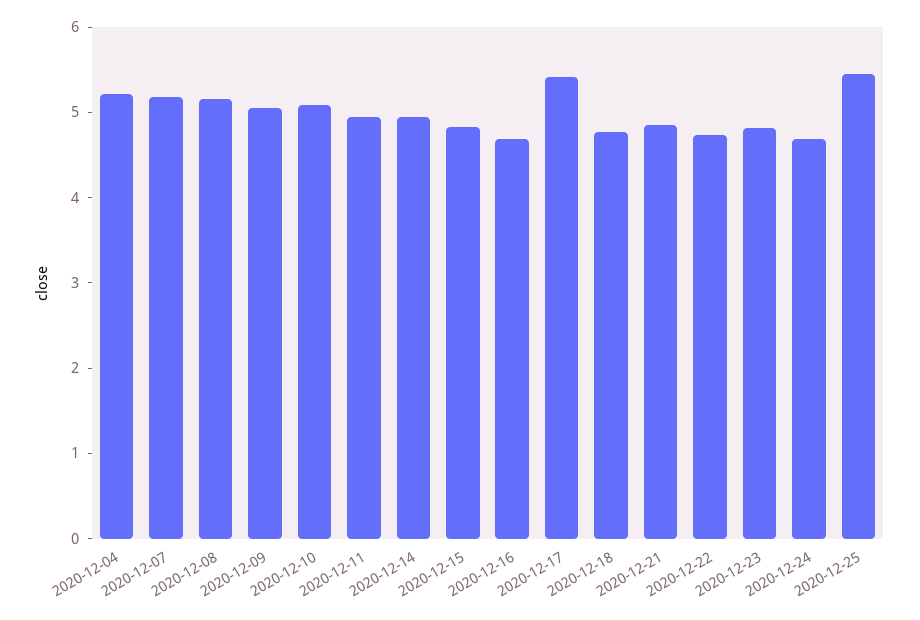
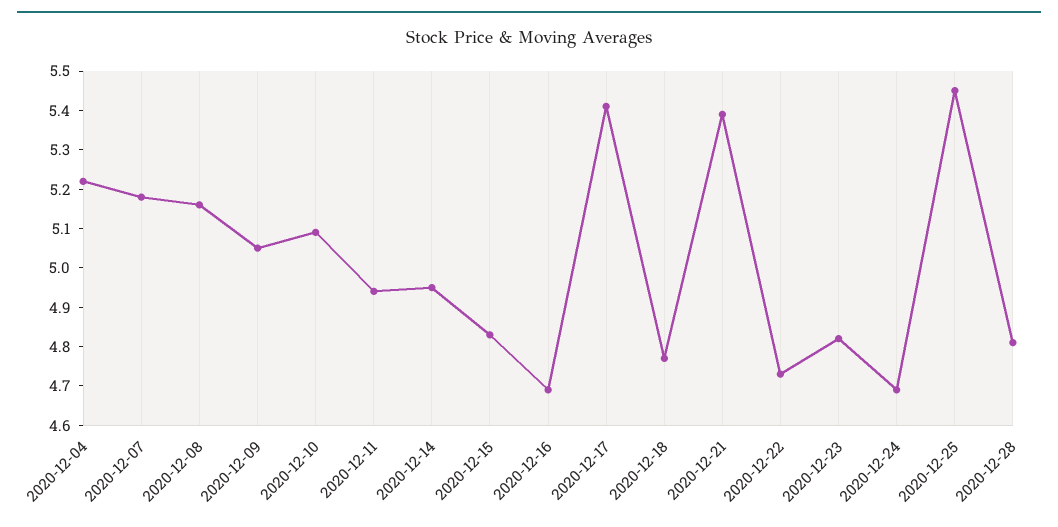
2020-12-21: 4.8 -> 5.4
2020-12-28: none -> 4.8

